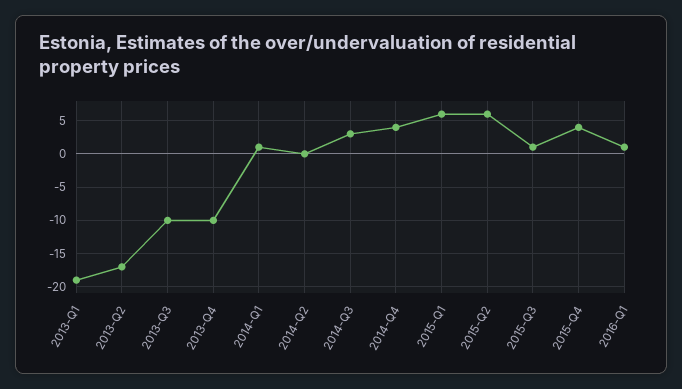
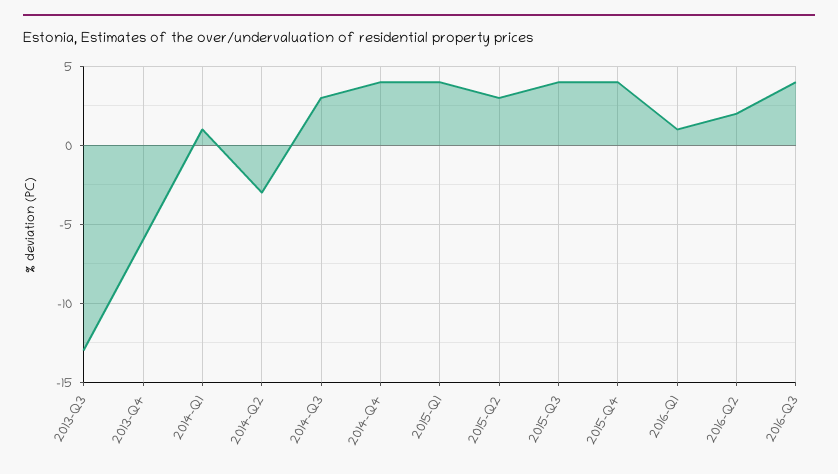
2013-Q1: -19 -> none
2013-Q2: -17 -> none
2013-Q3: -10 -> -13
2013-Q4: -10 -> -6
2014-Q2: 0 -> -3
2015-Q1: 6 -> 4
2015-Q2: 6 -> 3
2015-Q3: 1 -> 4
2016-Q2: none -> 2
2016-Q3: none -> 4

